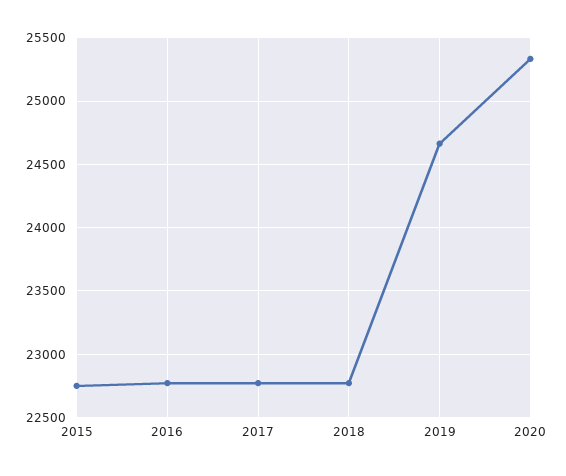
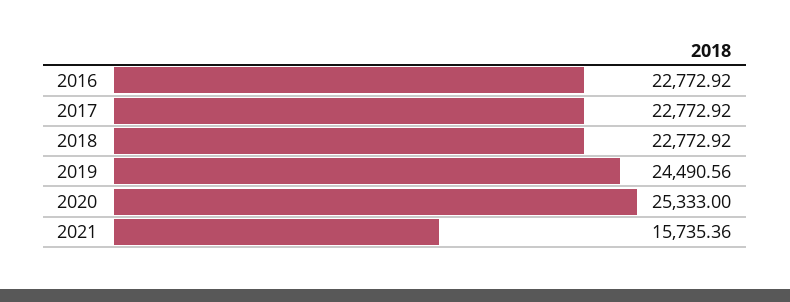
2015: 22750 -> none
2019: 24650 -> 24490.56
2021: none -> 15735.36

